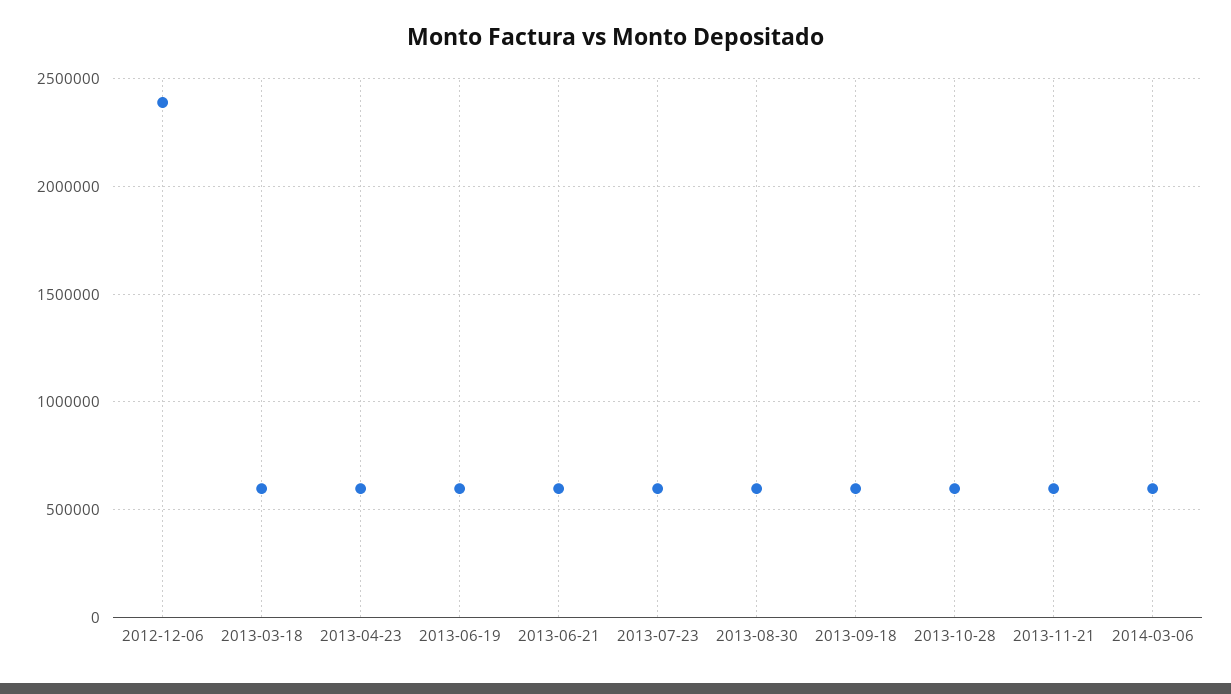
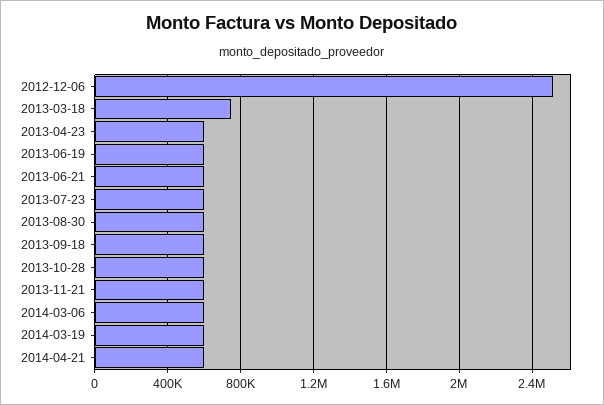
2012-12-06: 2400000 -> 2500000
2013-03-18: 600000 -> 750000
2014-03-19: none -> 600000
2014-04-21: none -> 600000

